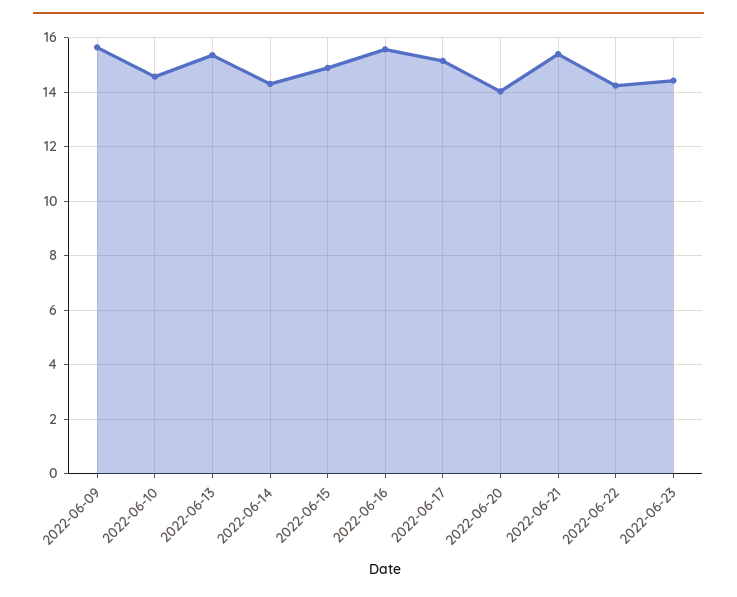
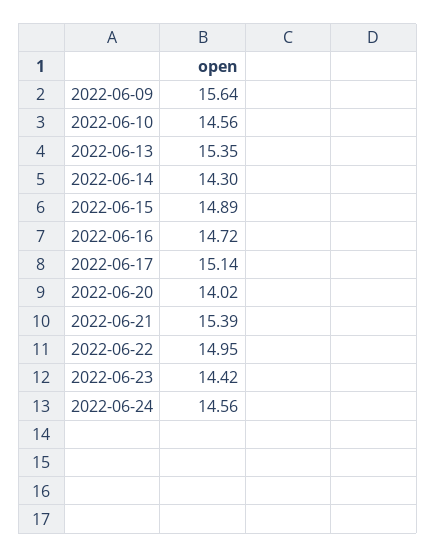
2022-06-16: 15.5 -> 14.72
2022-06-22: 14.25 -> 14.95
2022-06-24: none -> 14.56

